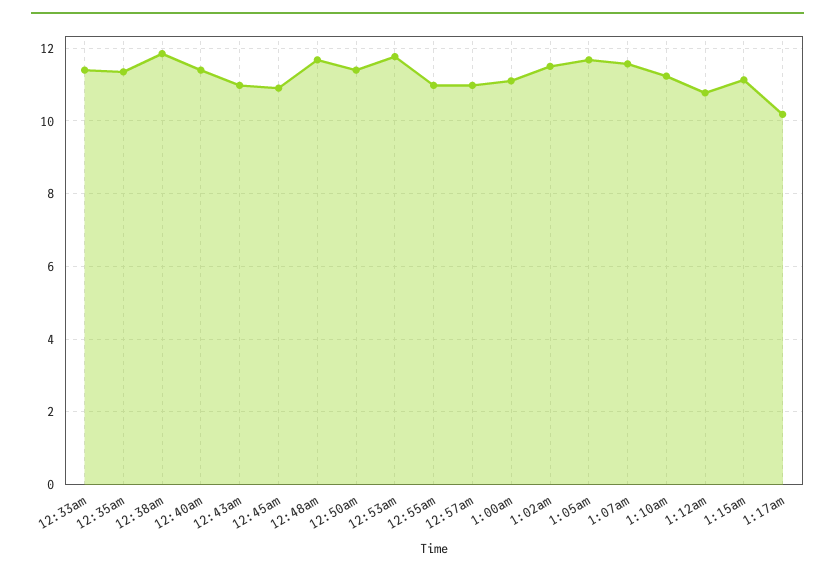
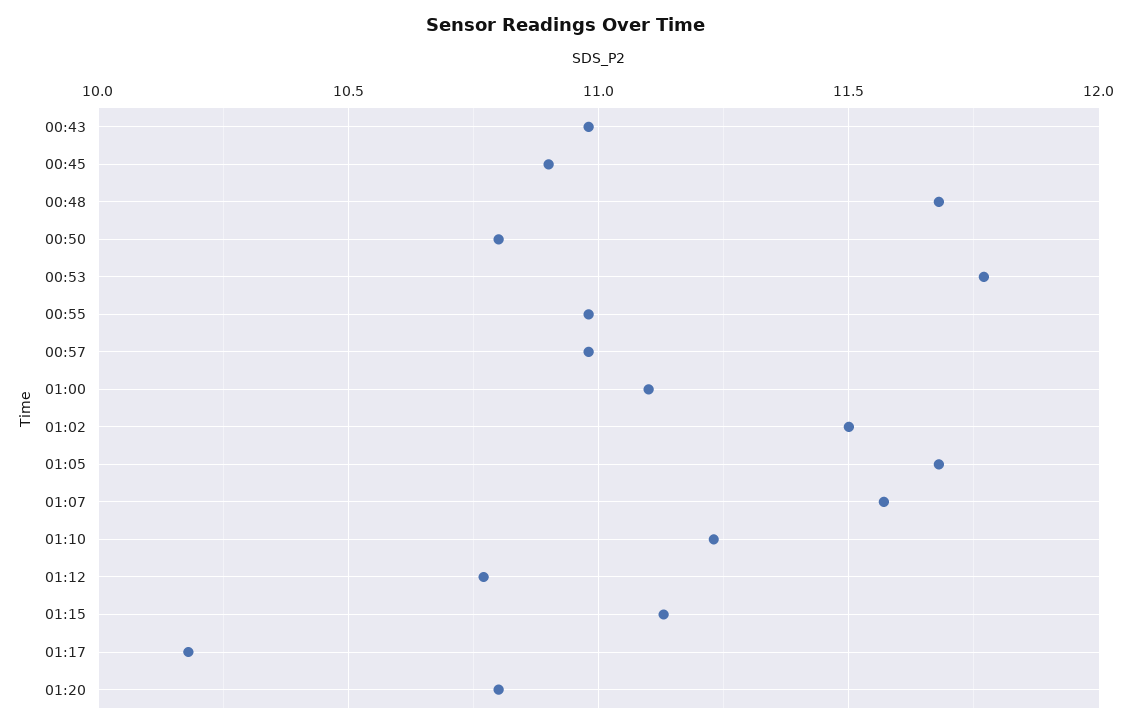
12:33am: 11.4 -> none
12:35am: 11.4 -> none
12:38am: 11.8 -> none
12:40am: 11.4 -> none
12:50am: 11.4 -> 10.8
01:20: none -> 10.8

